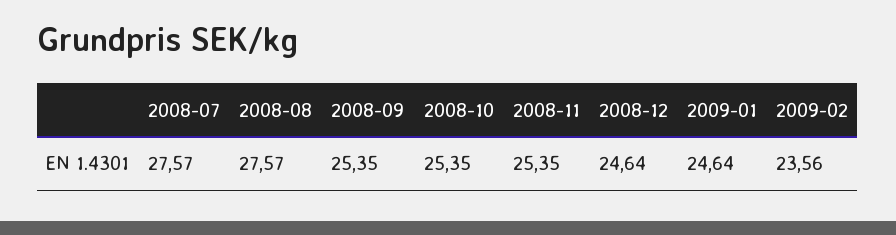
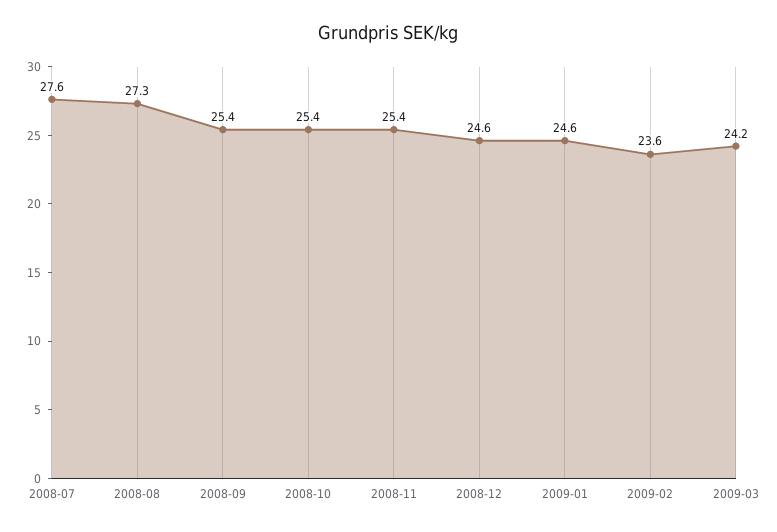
2008-08: 27.57 -> 27.3
2009-03: none -> 24.2

